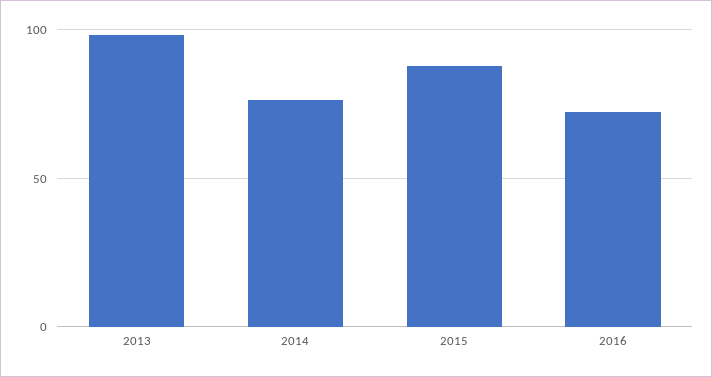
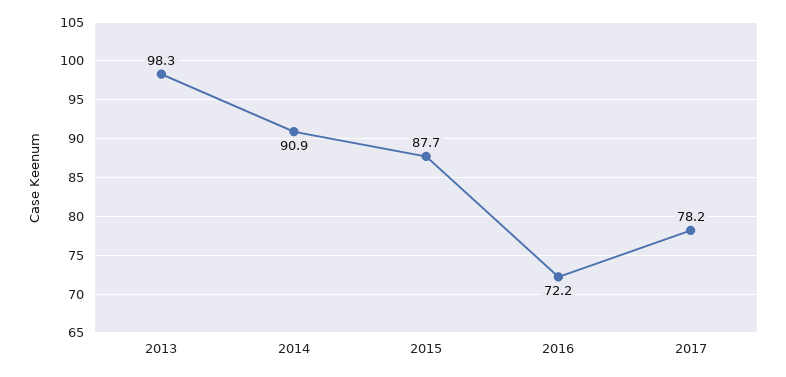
2014: 75 -> 90.9
2017: none -> 78.2

